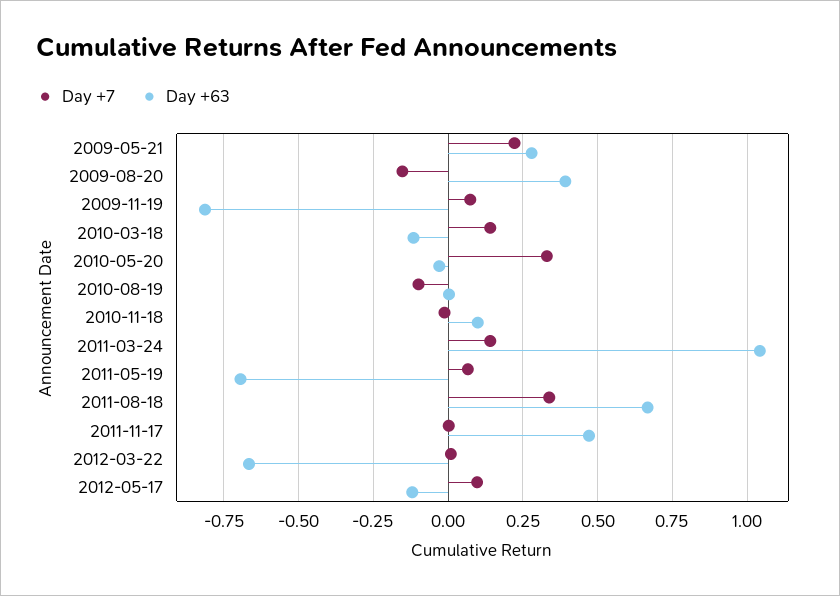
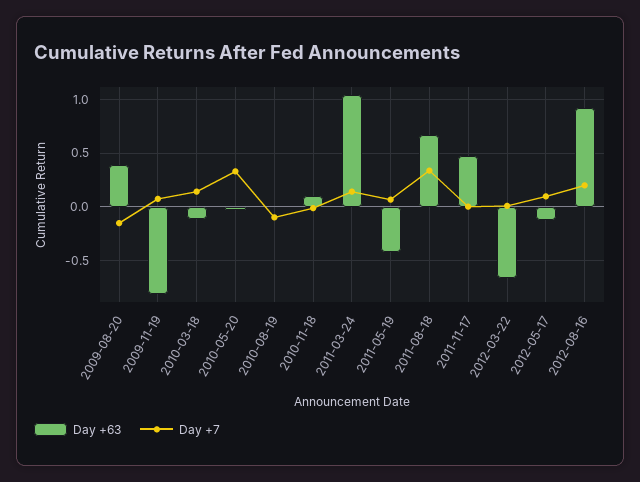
Day +7, 2009-05-21: 0.225 -> none
Day +63, 2009-05-21: 0.275 -> none
Day +63, 2011-05-19: -0.7 -> -0.4
Day +63, 2012-08-16: none -> 0.9
Day +7, 2012-08-16: none -> 0.2

